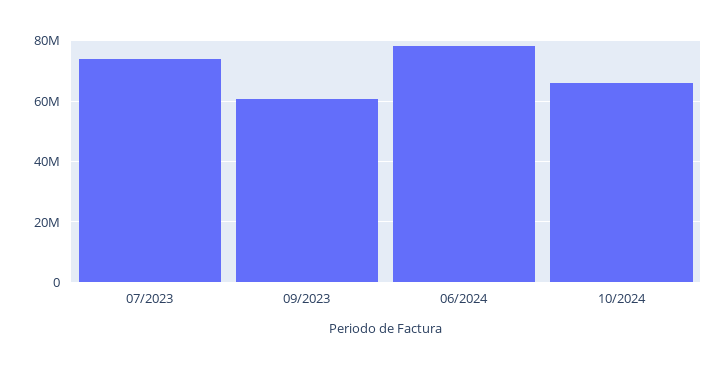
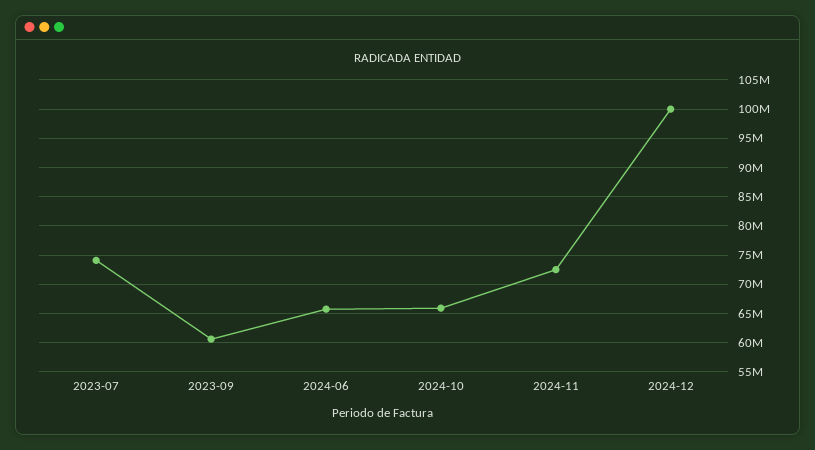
06/2024: 78000000 -> 65000000
2024-11: none -> 72500000
2024-12: none -> 100000000

